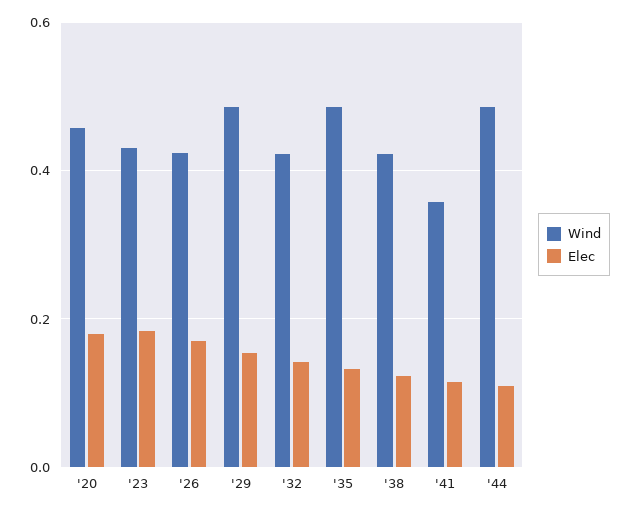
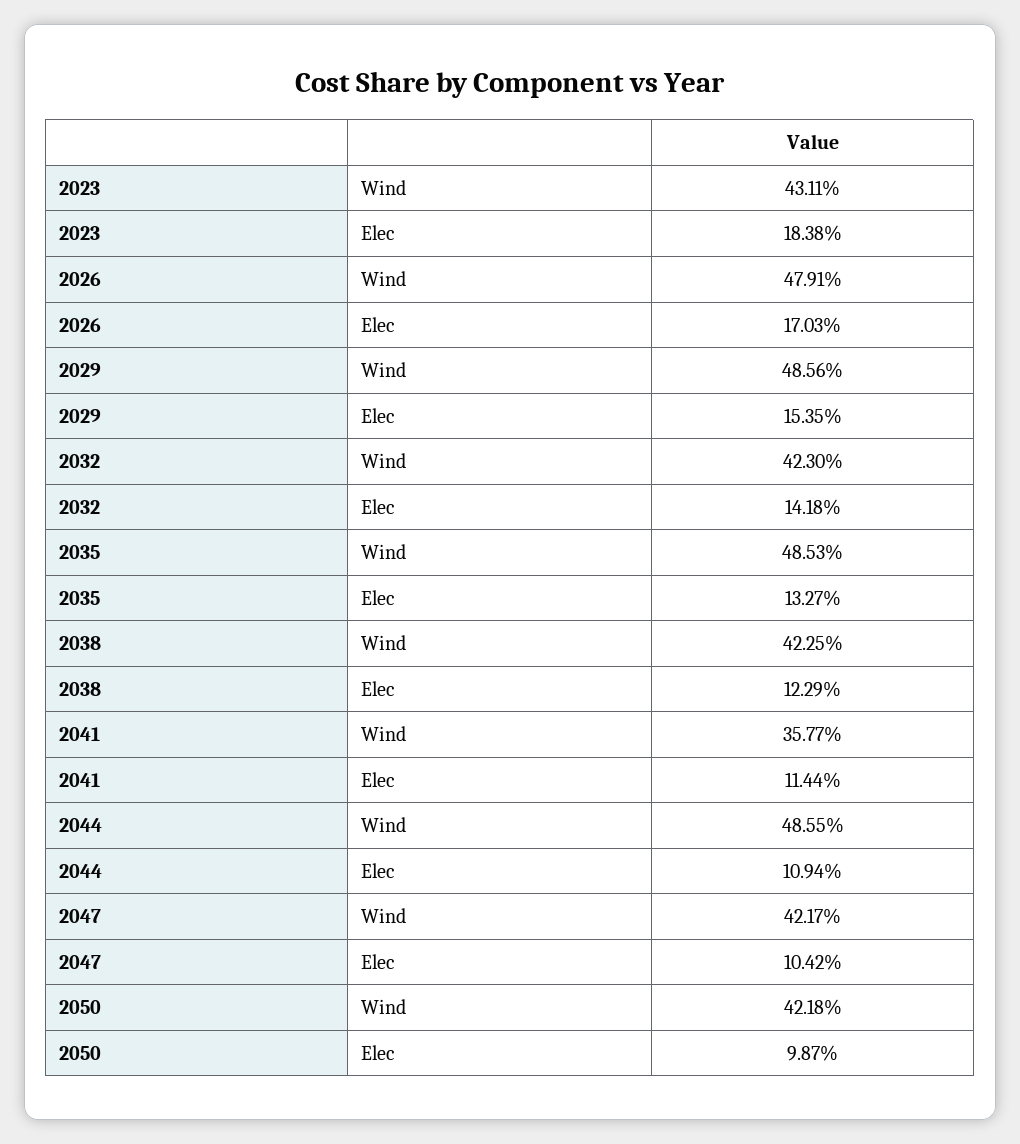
Wind, '20: 0.46 -> none
Elec, '20: 0.18 -> none
Wind, '26: 0.42 -> 0.4791
Wind, 2047: none -> 0.4217
Elec, 2047: none -> 0.1042
Wind, 2050: none -> 0.4218
Elec, 2050: none -> 0.0987

